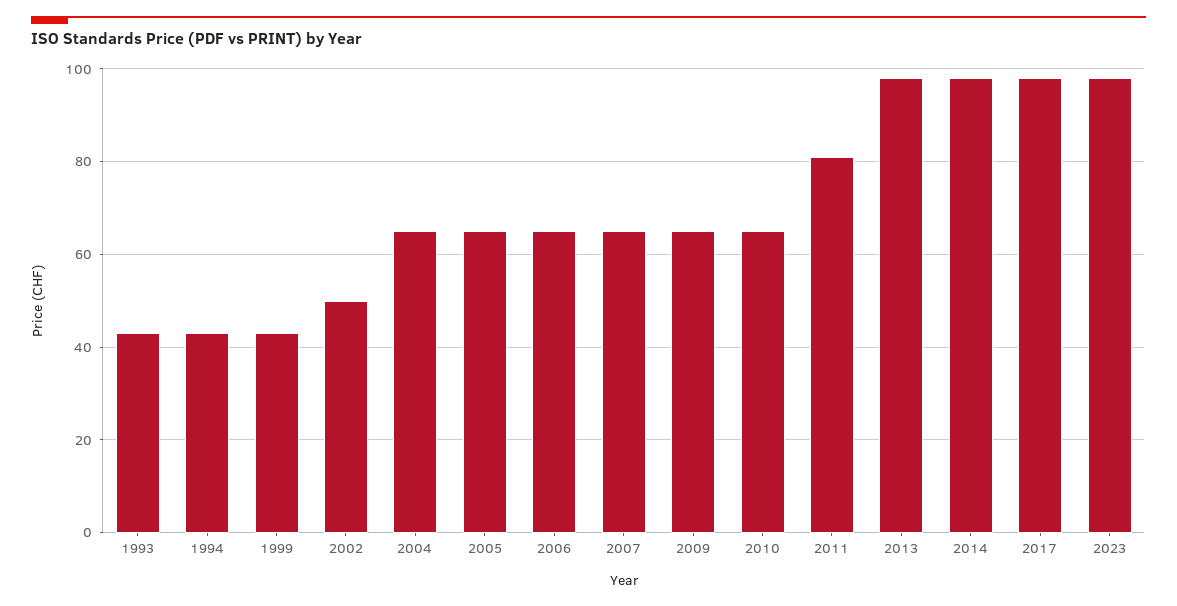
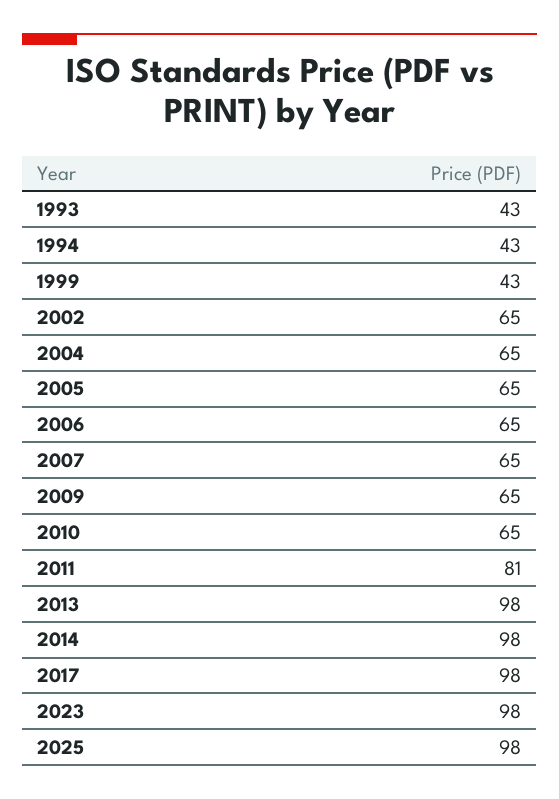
2002: 50 -> 65
2025: none -> 98

